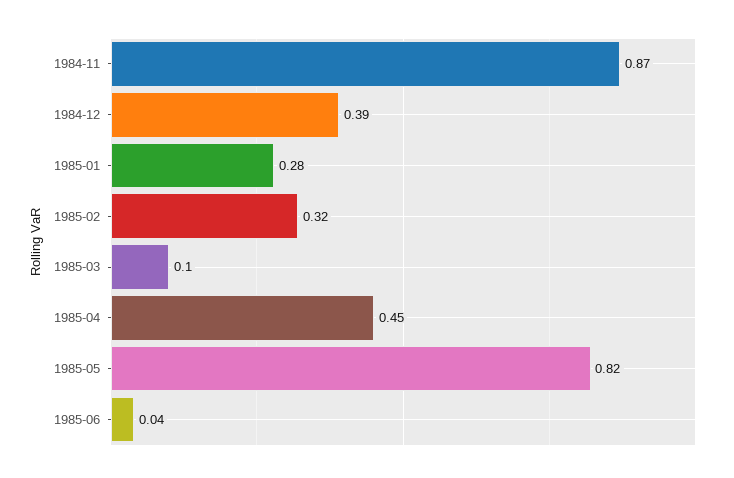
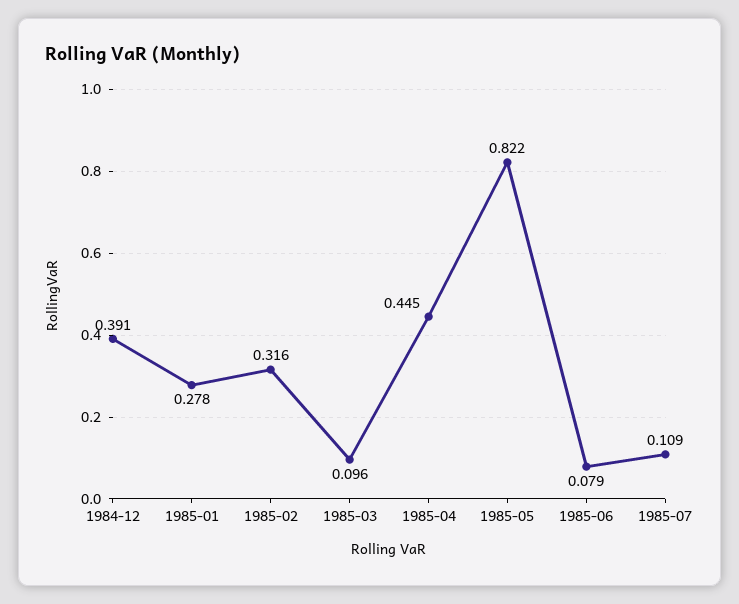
1984-11: 0.87 -> none
1985-06: 0.04 -> 0.079
1985-07: none -> 0.109

